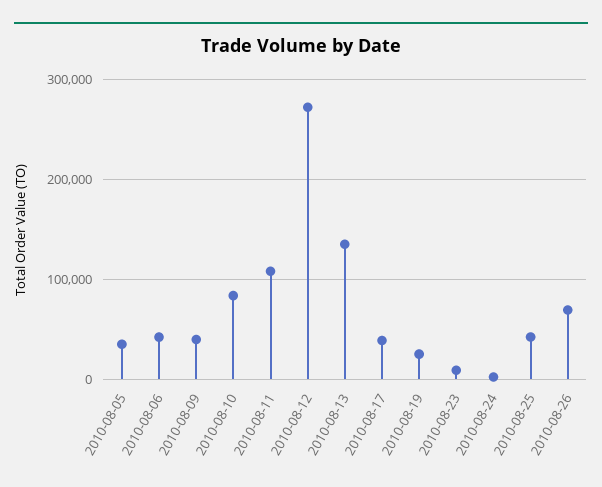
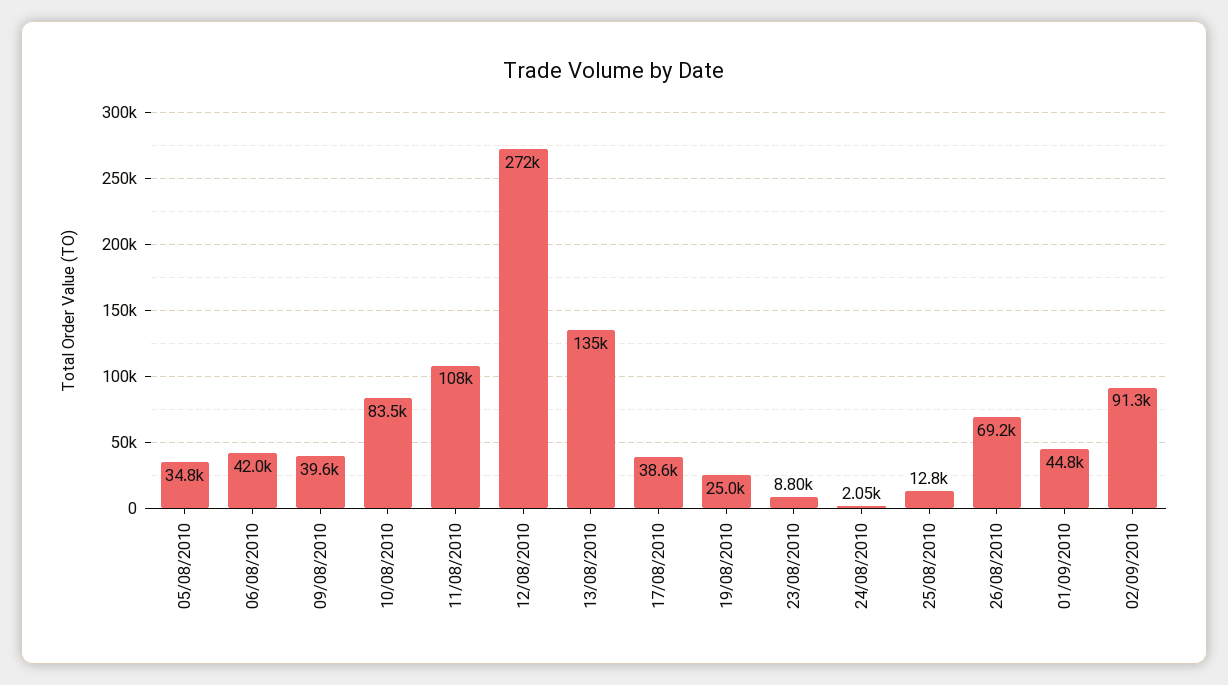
2010-08-25: 40000 -> 12800
01/09/2010: none -> 44800
02/09/2010: none -> 91300

